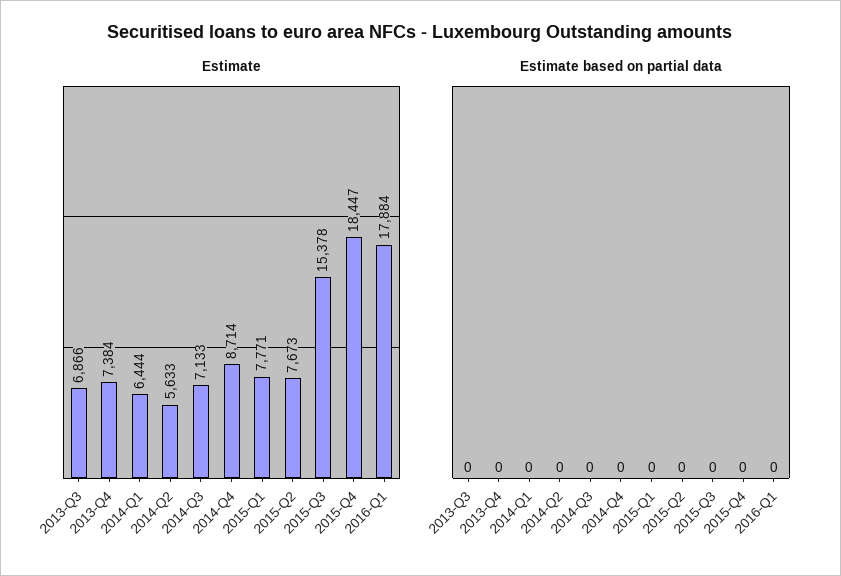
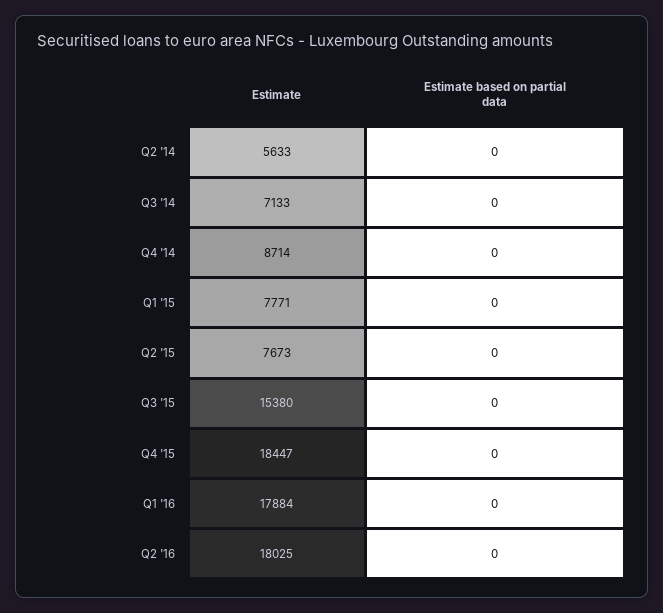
Estimate, 2013-Q3: 6866 -> none
Estimate, 2013-Q4: 7384 -> none
Estimate, 2014-Q1: 6444 -> none
Estimate, 2015-Q3: 15378 -> 15380
Estimate based on partial data, 2013-Q3: 0 -> none
Estimate based on partial data, 2013-Q4: 0 -> none
Estimate based on partial data, 2014-Q1: 0 -> none
Estimate, Q2 '16: none -> 18025
Estimate based on partial data, Q2 '16: none -> 0

